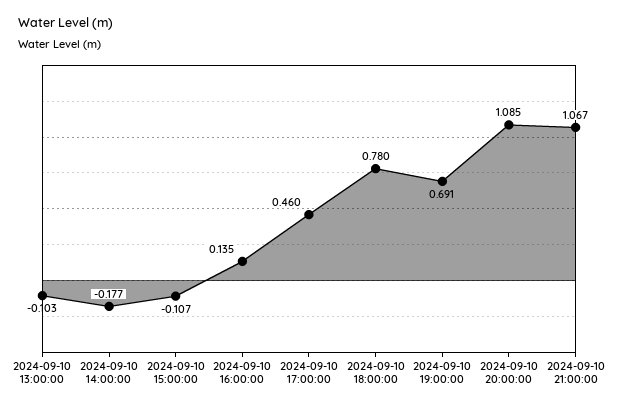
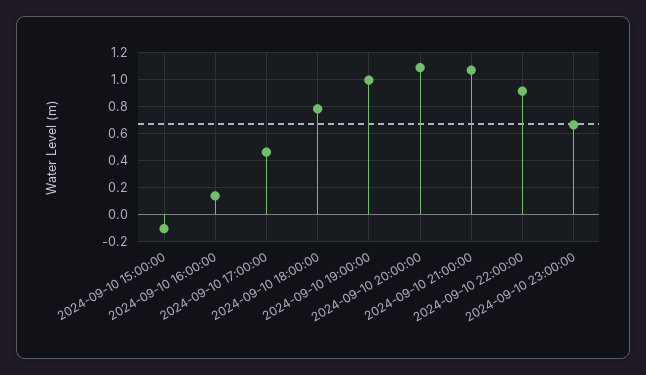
2024-09-10 13:00:00: -0.103 -> none
2024-09-10 14:00:00: -0.177 -> none
2024-09-10 19:00:00: 0.691 -> 1
2024-09-10 22:00:00: none -> 0.9
2024-09-10 23:00:00: none -> 0.65

